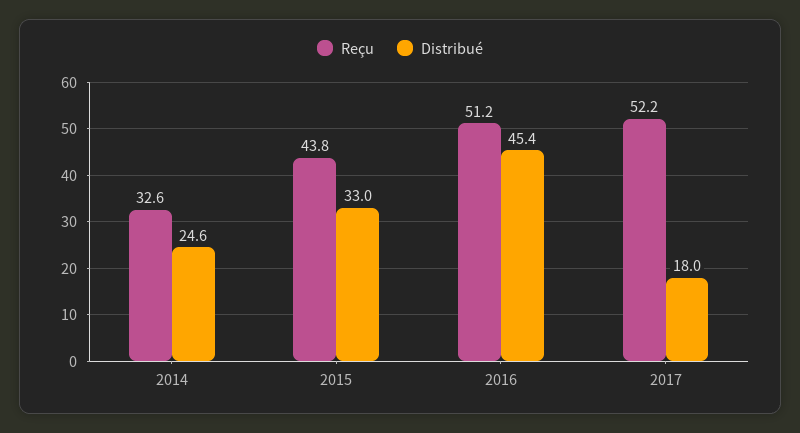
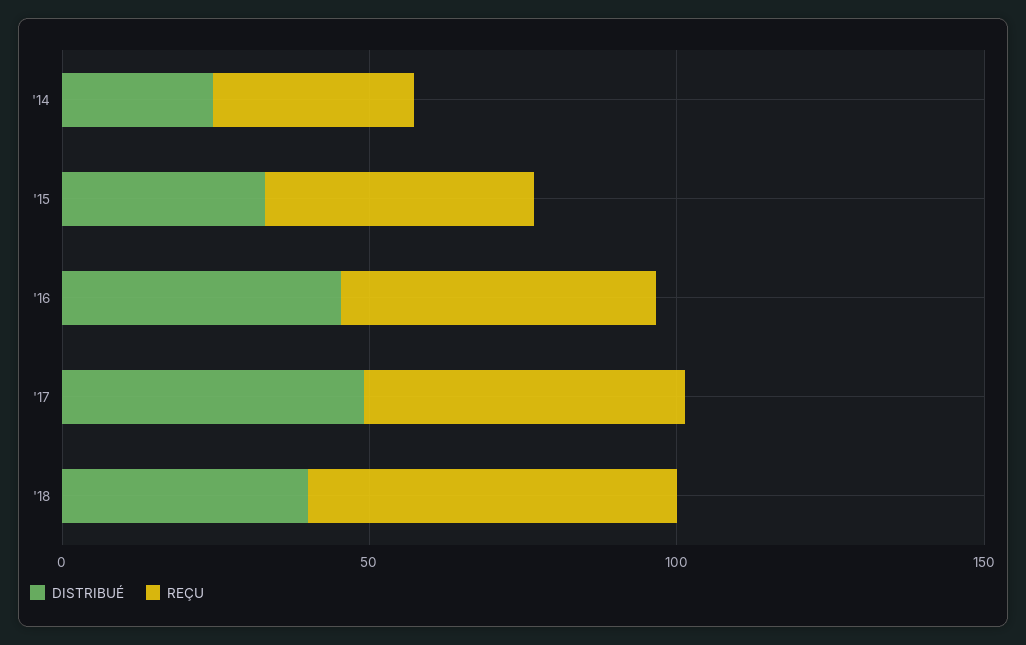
Distribué, 2017: 18 -> 50
Distribué, '18: none -> 40
Reçu, '18: none -> 60

